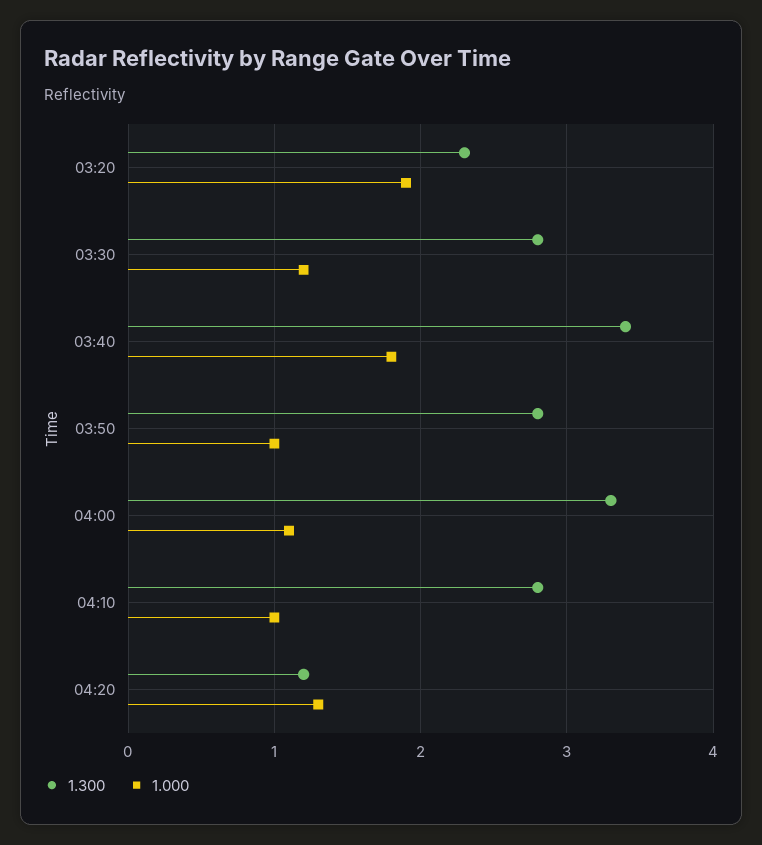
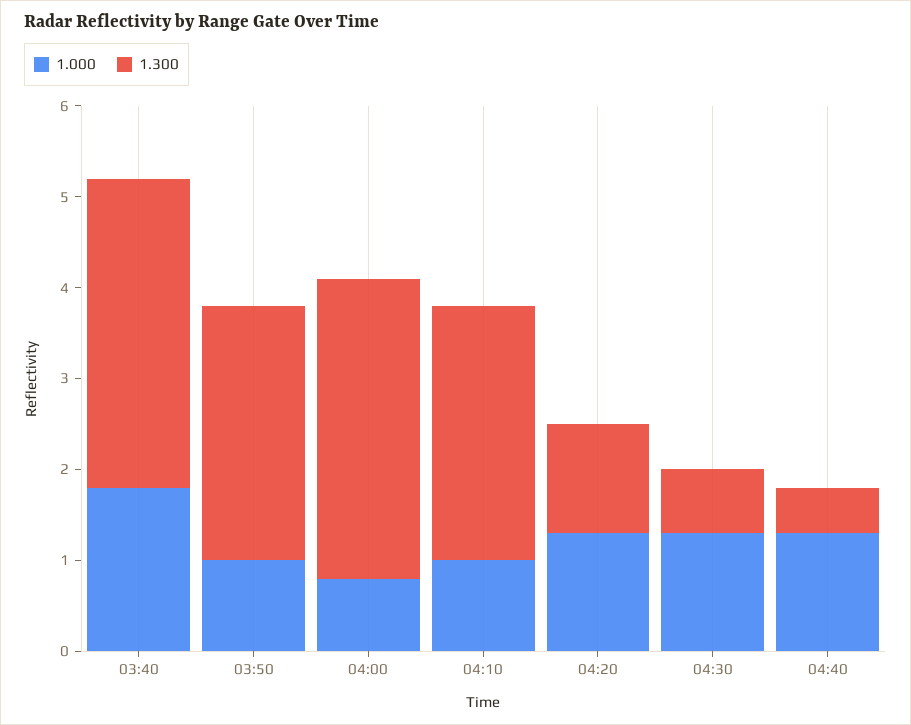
1.300, 03:20: 2.3 -> none
1.000, 03:20: 1.9 -> none
1.300, 03:30: 2.8 -> none
1.000, 03:30: 1.2 -> none
1.000, 04:00: 1.1 -> 0.8
1.000, 04:30: none -> 1.3
1.300, 04:30: none -> 0.7
1.000, 04:40: none -> 1.3
1.300, 04:40: none -> 0.5

